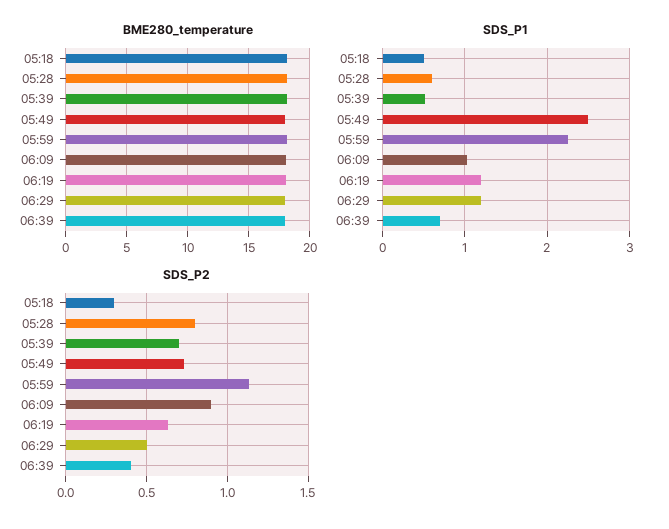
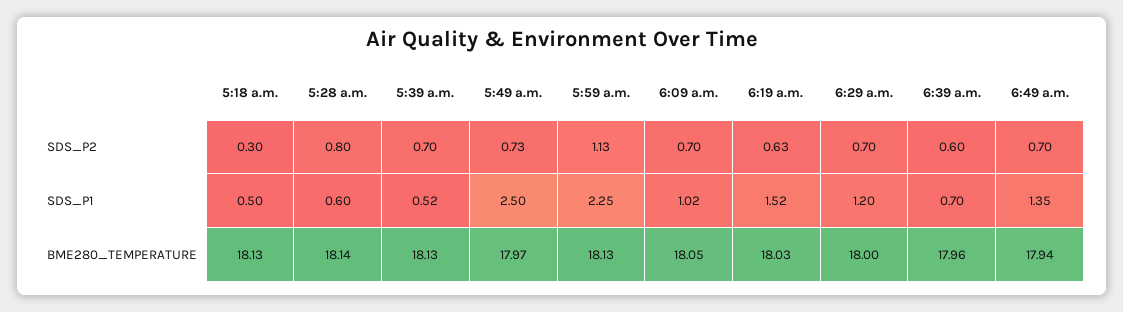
SDS_P1, 06:19: 1.2 -> 1.52
SDS_P2, 06:09: 0.9 -> 0.7
SDS_P2, 06:29: 0.5 -> 0.7
SDS_P2, 06:39: 0.4 -> 0.6
SDS_P2, 6:49 a.m.: none -> 0.7
SDS_P1, 6:49 a.m.: none -> 1.35
BME280_temperature, 6:49 a.m.: none -> 17.94

